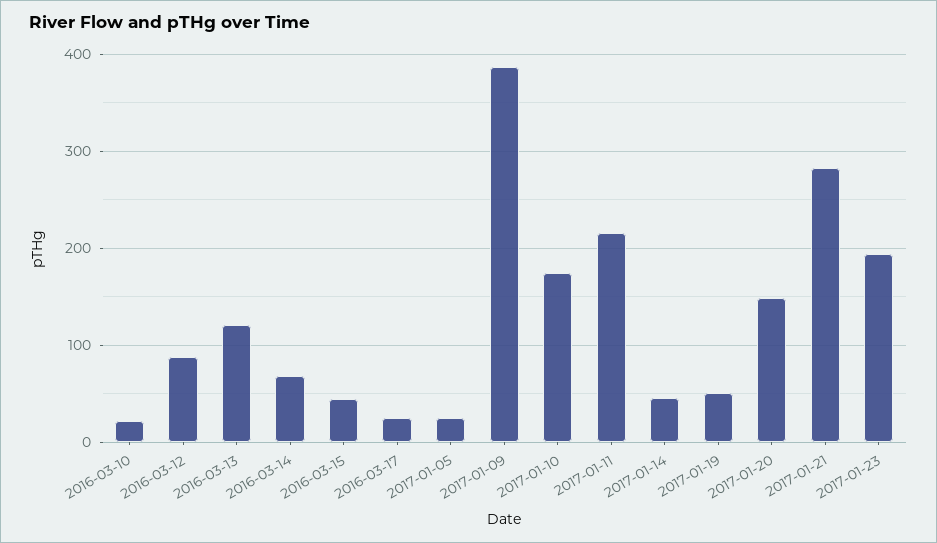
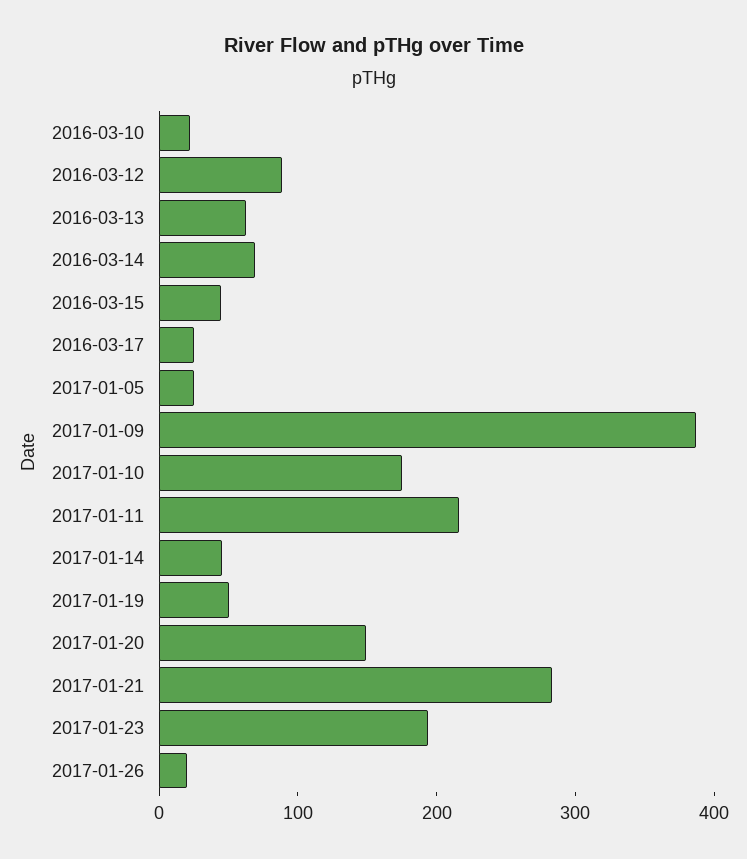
2016-03-13: 120 -> 60
2017-01-26: none -> 20

